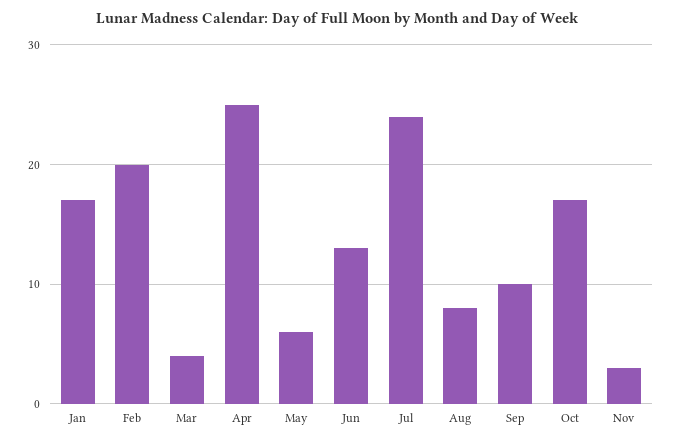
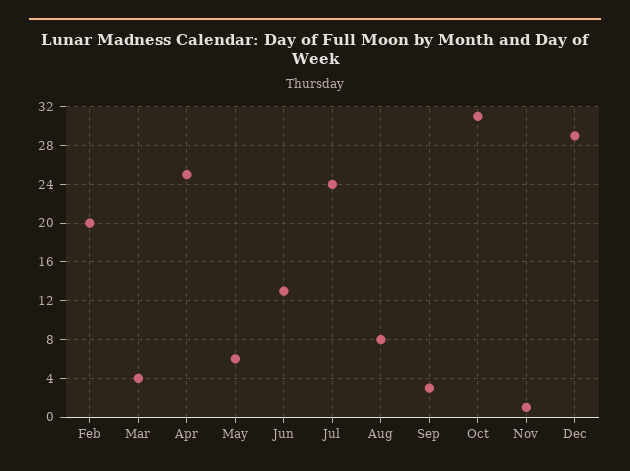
Jan: 17 -> none
Sep: 10 -> 3
Oct: 17 -> 31
Nov: 3 -> 1
Dec: none -> 29

